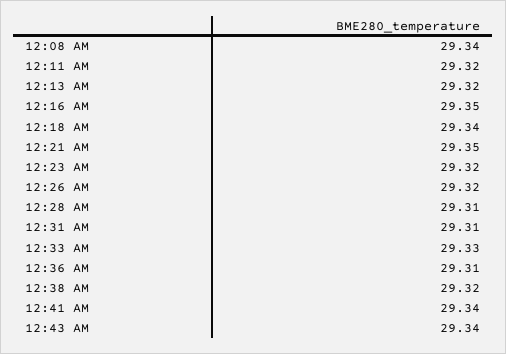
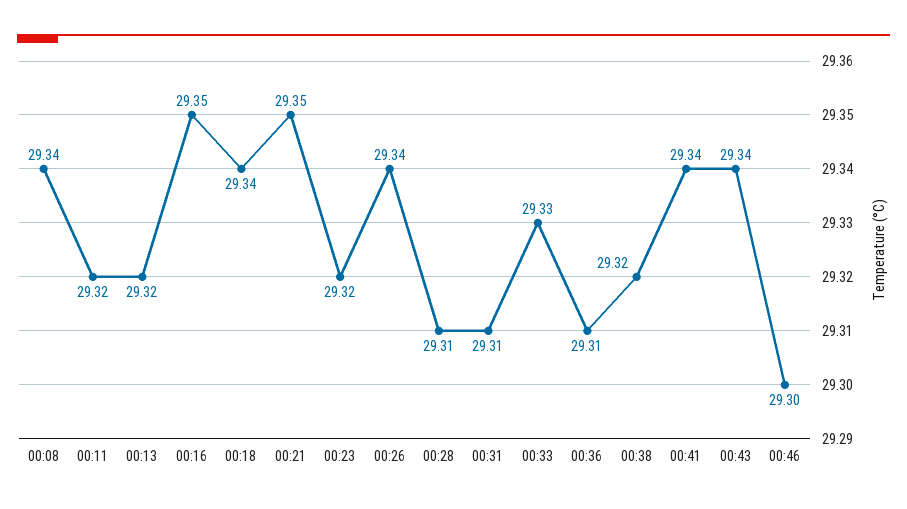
12:26 AM: 29.32 -> 29.34
00:46: none -> 29.3

